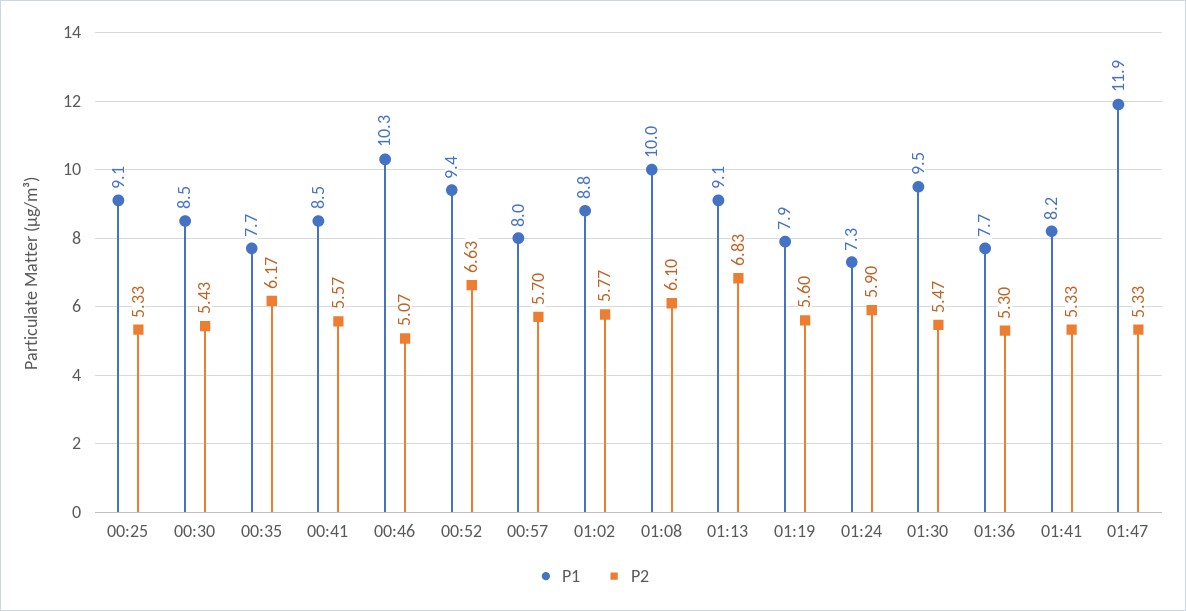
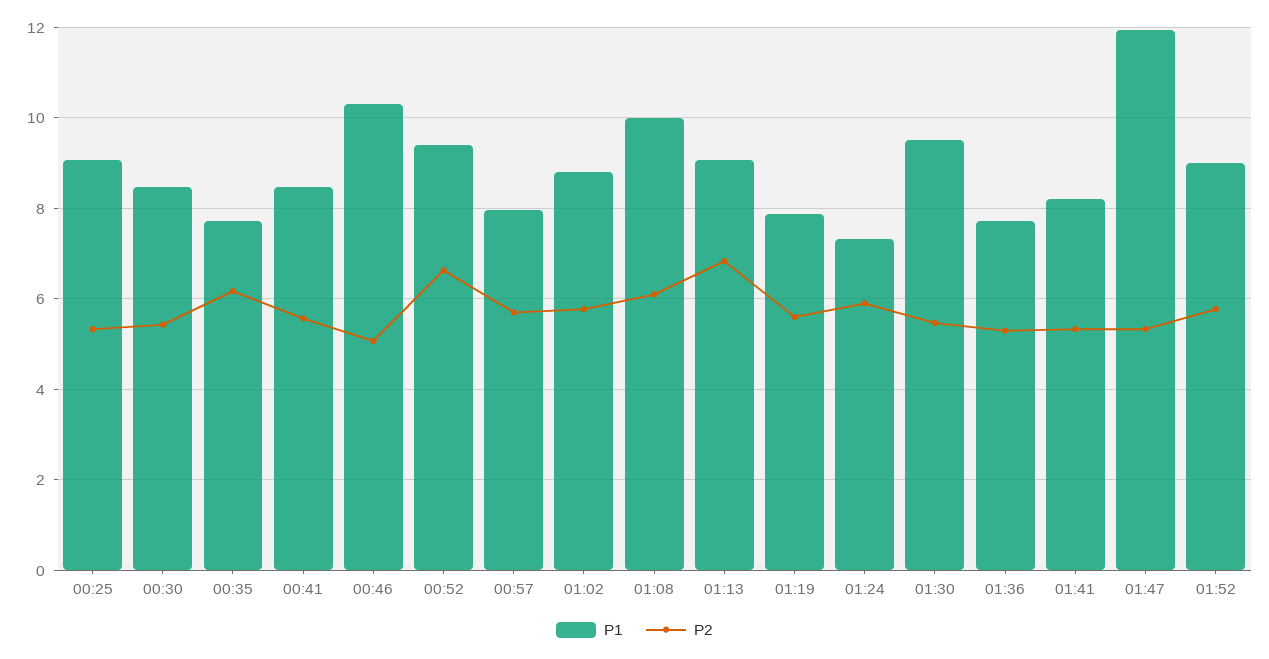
P1, 01:52: none -> 9
P2, 01:52: none -> 5.8

